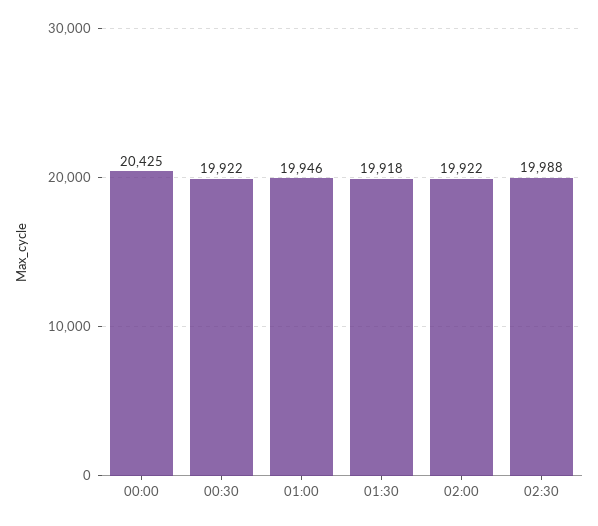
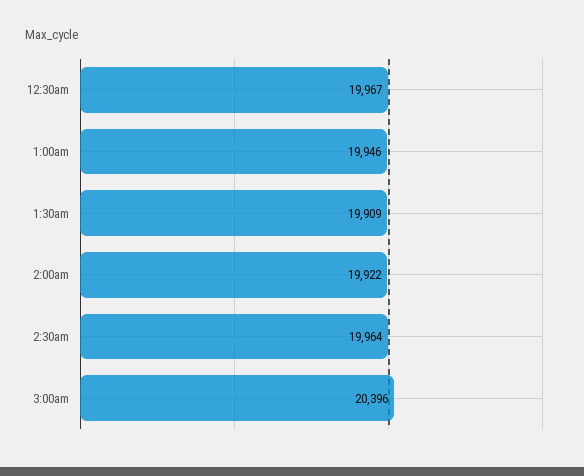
00:00: 20425 -> none
00:30: 19922 -> 19967
01:30: 19918 -> 19909
02:30: 19988 -> 19964
3:00am: none -> 20396

